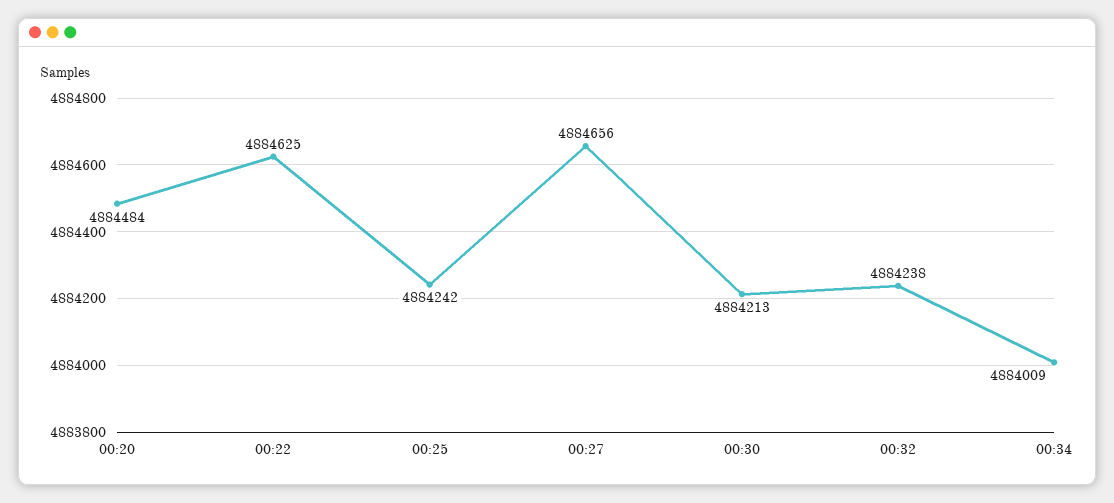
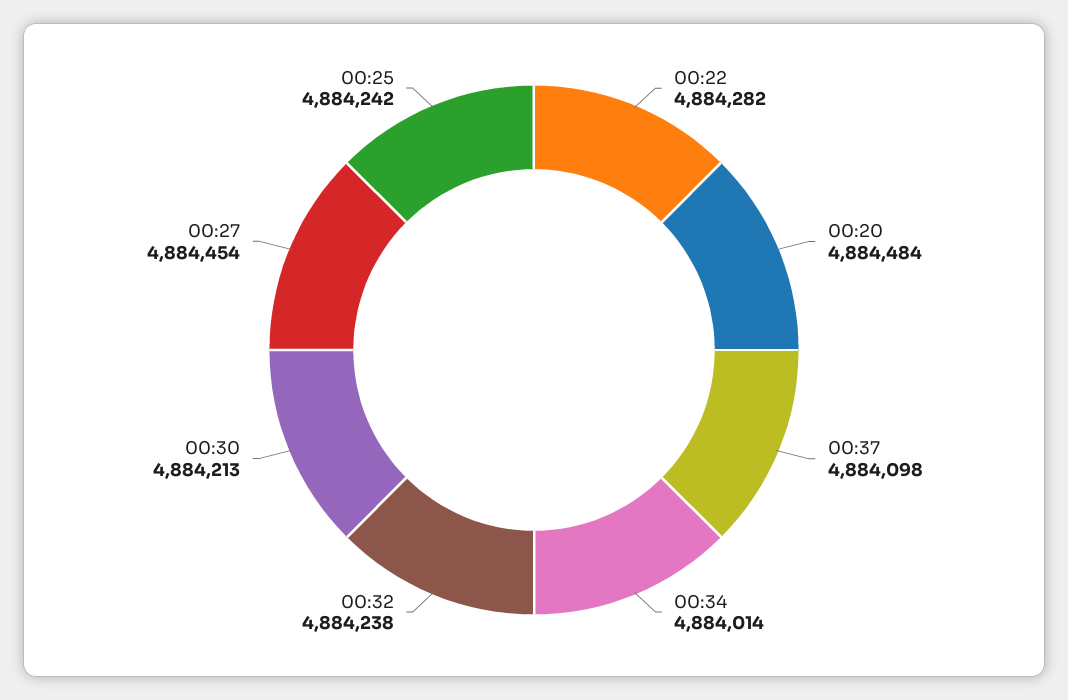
00:22: 4884625 -> 4884282
00:27: 4884656 -> 4884454
00:34: 4884009 -> 4884014
00:37: none -> 4884098

